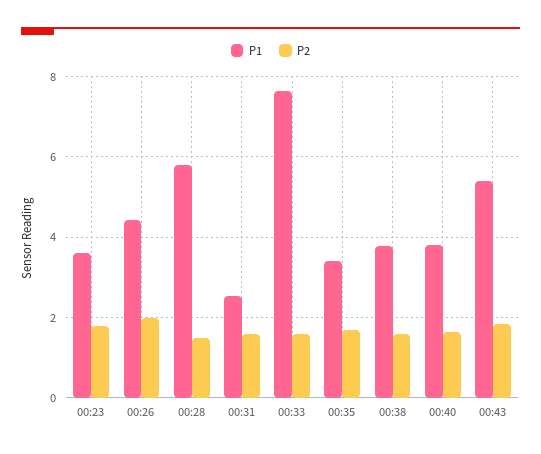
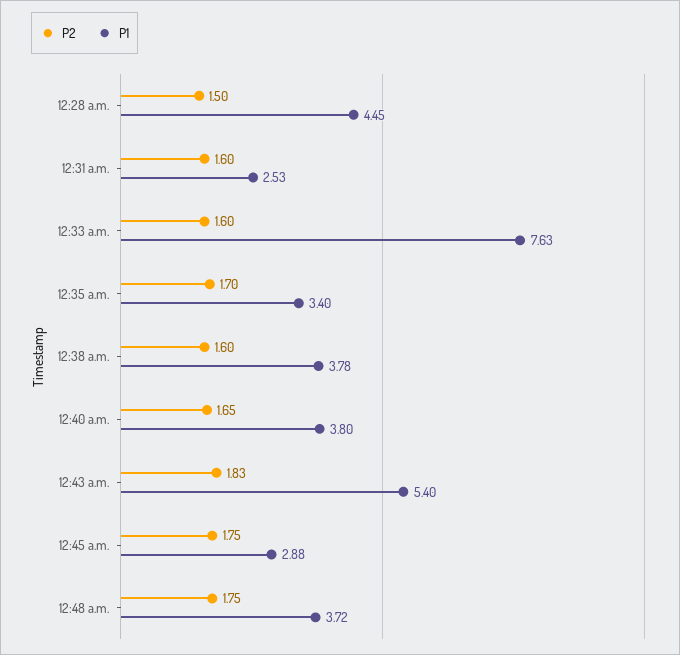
P1, 00:23: 3.6 -> none
P2, 00:23: 1.8 -> none
P1, 00:26: 4.4 -> none
P2, 00:26: 2 -> none
P1, 00:28: 5.8 -> 4.45
P2, 12:45 a.m.: none -> 1.75
P1, 12:45 a.m.: none -> 2.88
P2, 12:48 a.m.: none -> 1.75
P1, 12:48 a.m.: none -> 3.72

